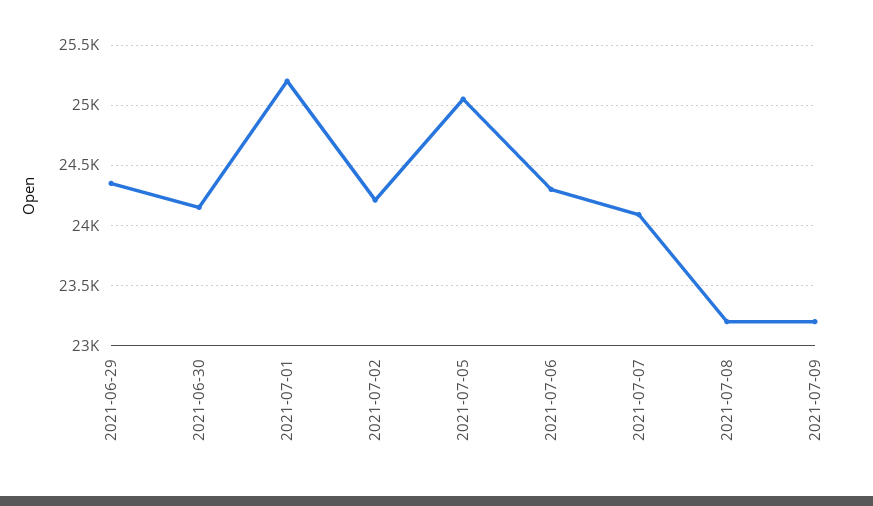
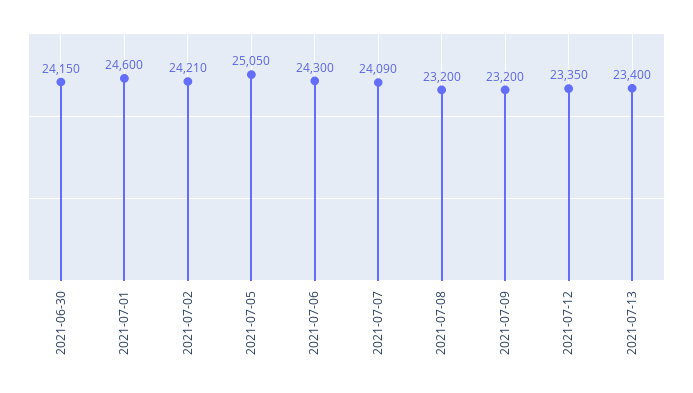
2021-06-29: 24350 -> none
2021-07-01: 25200 -> 24600
2021-07-12: none -> 23350
2021-07-13: none -> 23400

